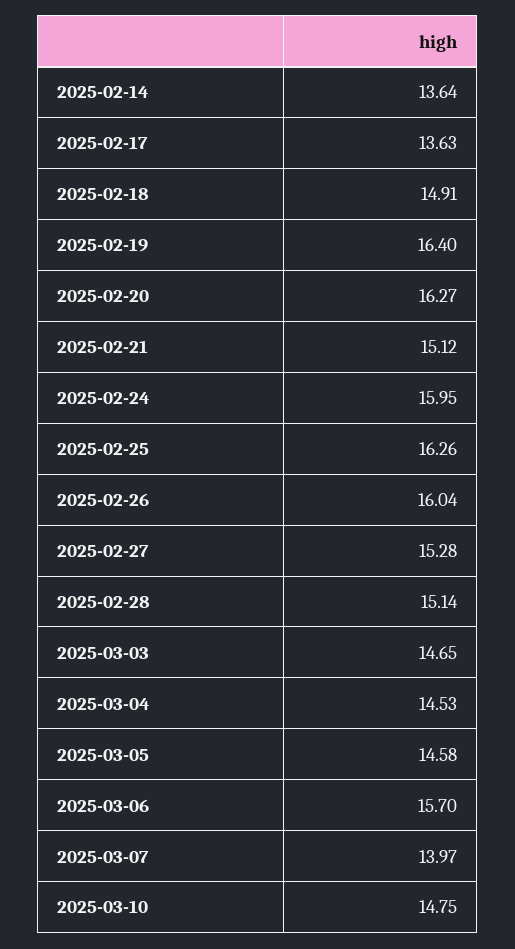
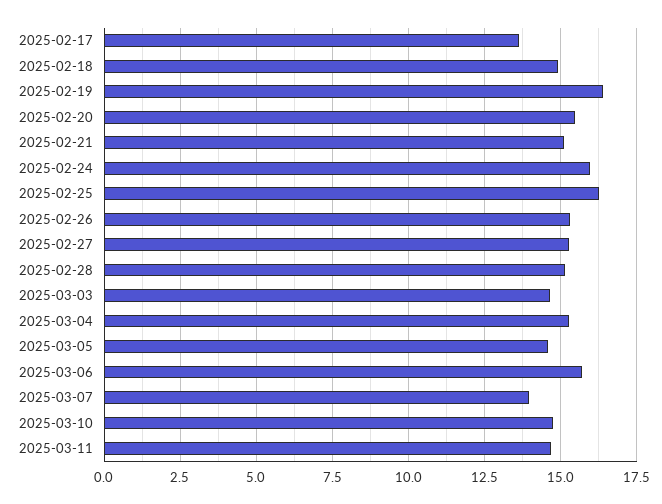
2025-02-14: 13.64 -> none
2025-02-20: 16.27 -> 15.5
2025-02-26: 16.04 -> 15.25
2025-03-04: 14.53 -> 15.25
2025-03-11: none -> 14.75

